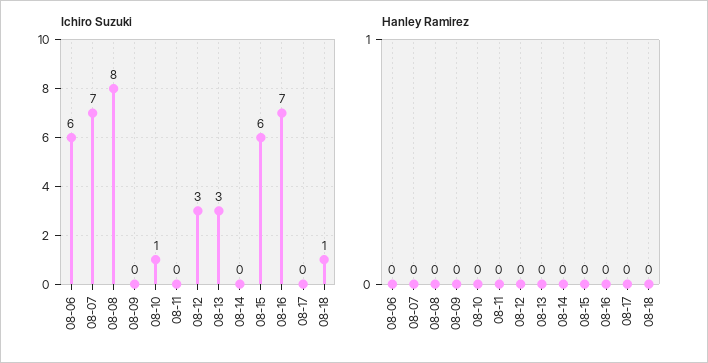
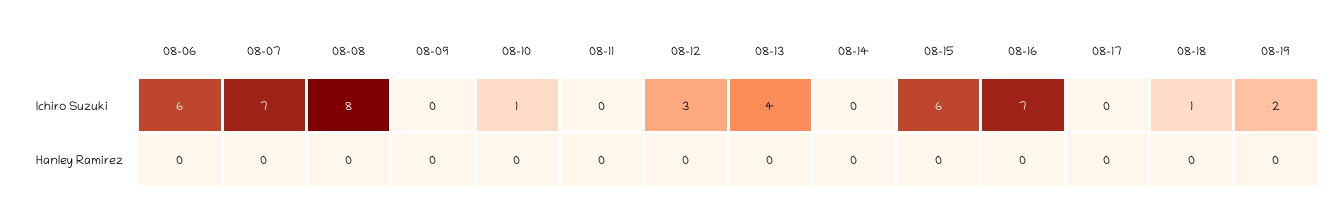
Ichiro Suzuki, 08-13: 3 -> 4
Ichiro Suzuki, 08-19: none -> 2
Hanley Ramirez, 08-19: none -> 0

